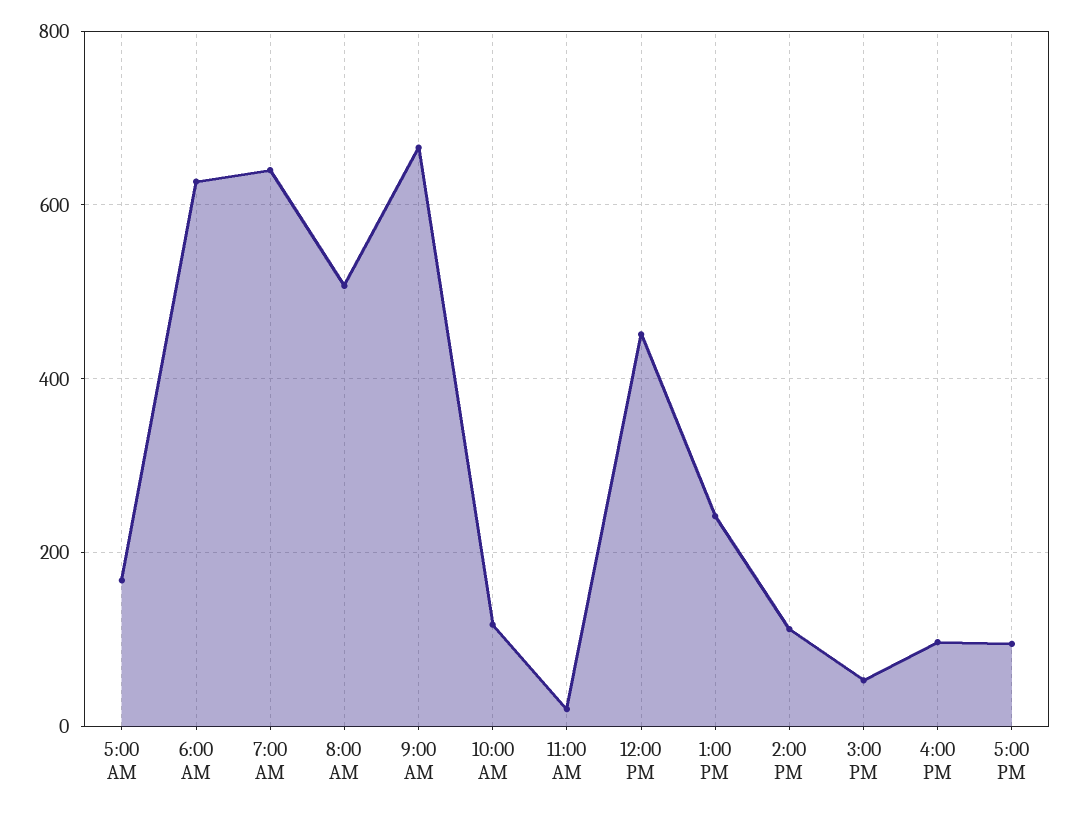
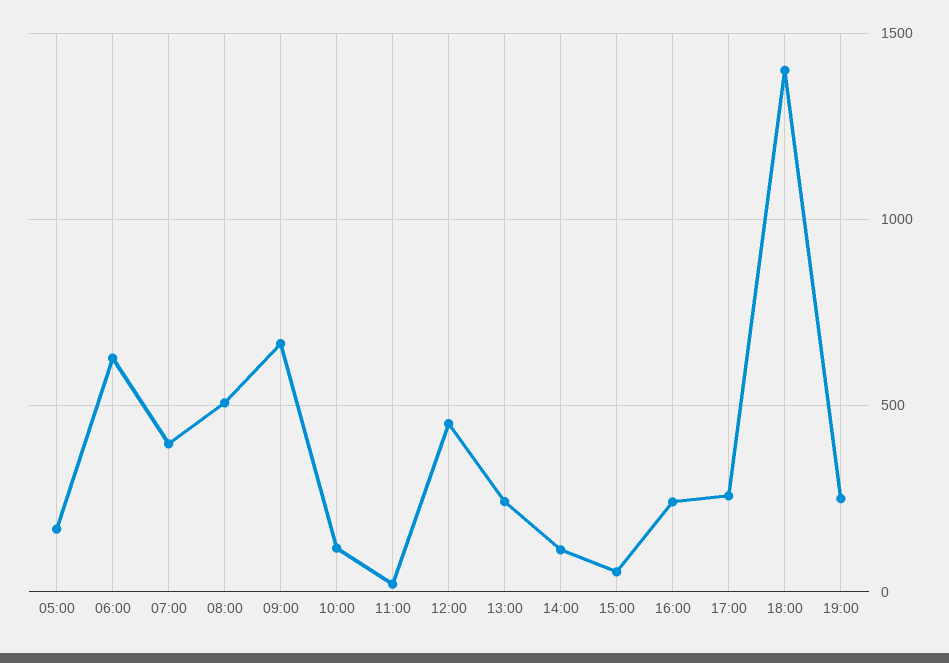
7:00 AM: 640 -> 400
4:00 PM: 100 -> 250
5:00 PM: 100 -> 250
18:00: none -> 1400
19:00: none -> 250

